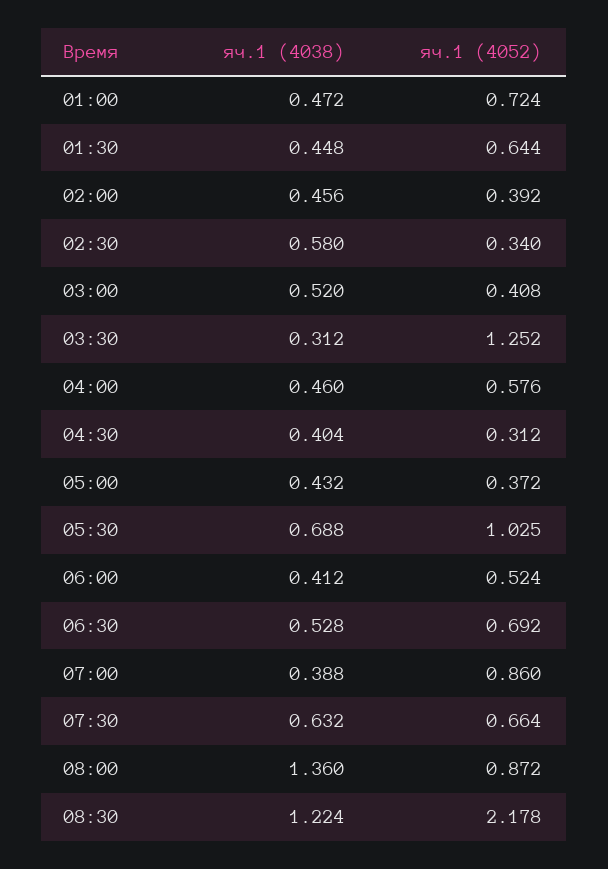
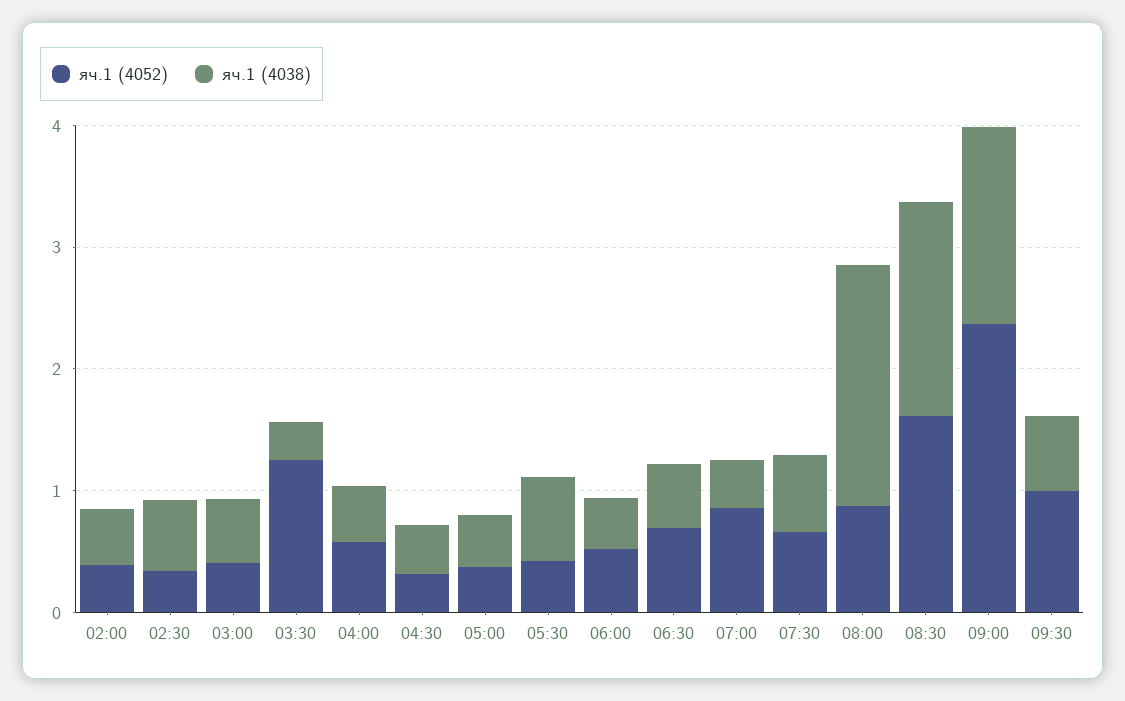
яч.1 (4038), 01:00: 0.472 -> none
яч.1 (4052), 01:00: 0.724 -> none
яч.1 (4038), 01:30: 0.448 -> none
яч.1 (4052), 01:30: 0.644 -> none
яч.1 (4052), 05:30: 1.025 -> 0.4
яч.1 (4038), 08:00: 1.36 -> 2
яч.1 (4038), 08:30: 1.224 -> 1.8
яч.1 (4052), 08:30: 2.178 -> 1.6
яч.1 (4052), 09:00: none -> 2.4
яч.1 (4038), 09:00: none -> 1.6
яч.1 (4052), 09:30: none -> 1
яч.1 (4038), 09:30: none -> 0.6

